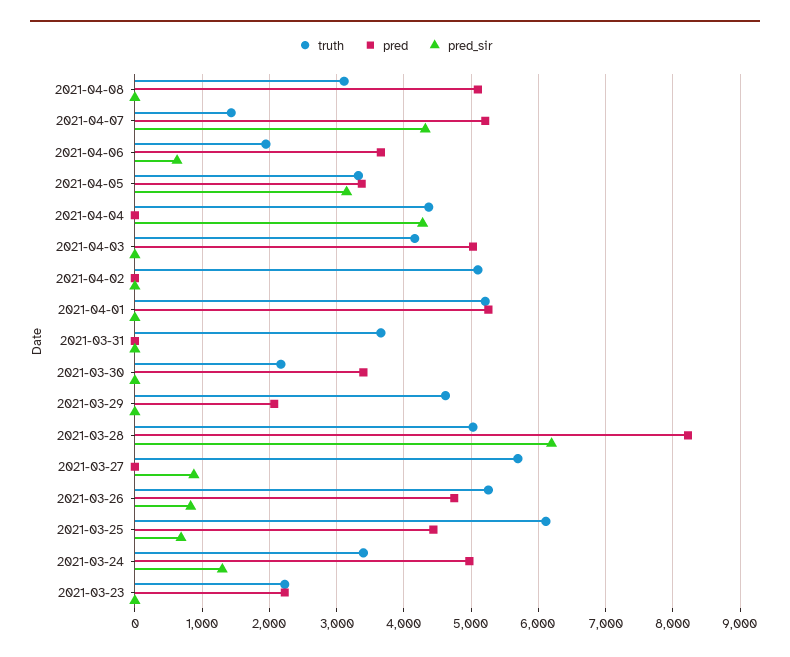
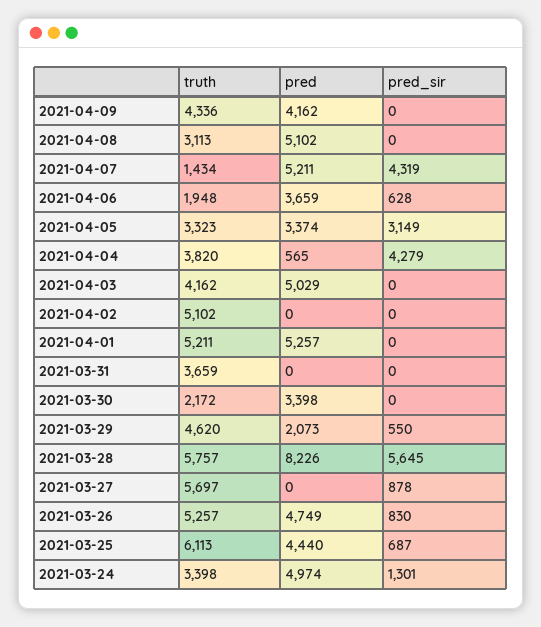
truth, 2021-04-04: 4400 -> 3820
pred, 2021-04-04: 0 -> 565
pred_sir, 2021-03-29: 0 -> 550
truth, 2021-03-28: 5000 -> 5757
pred_sir, 2021-03-28: 6200 -> 5645
truth, 2021-03-23: 2200 -> none
pred, 2021-03-23: 2200 -> none
pred_sir, 2021-03-23: 0 -> none
truth, 2021-04-09: none -> 4336
pred, 2021-04-09: none -> 4162
pred_sir, 2021-04-09: none -> 0

